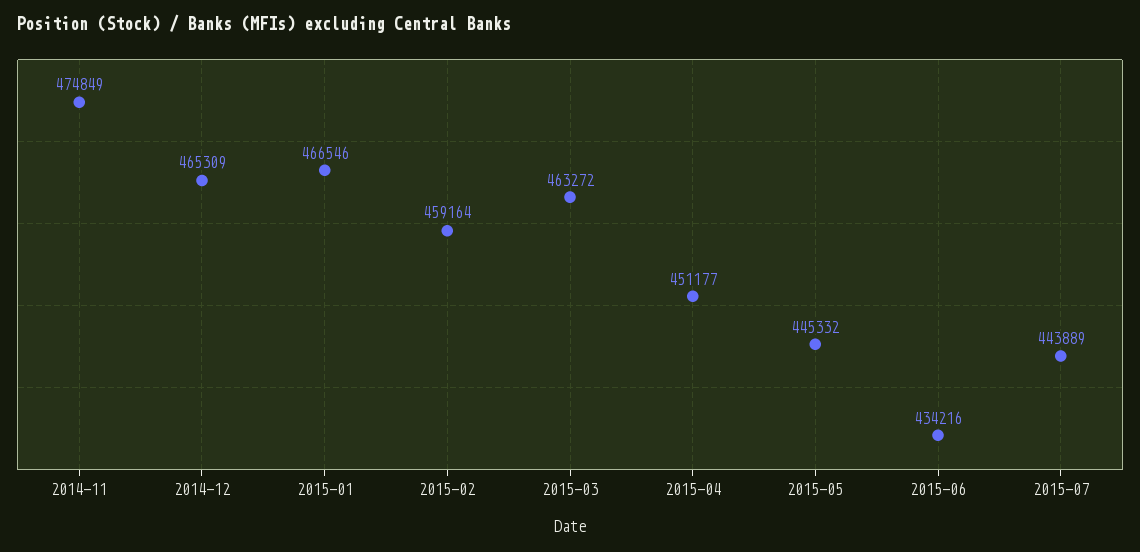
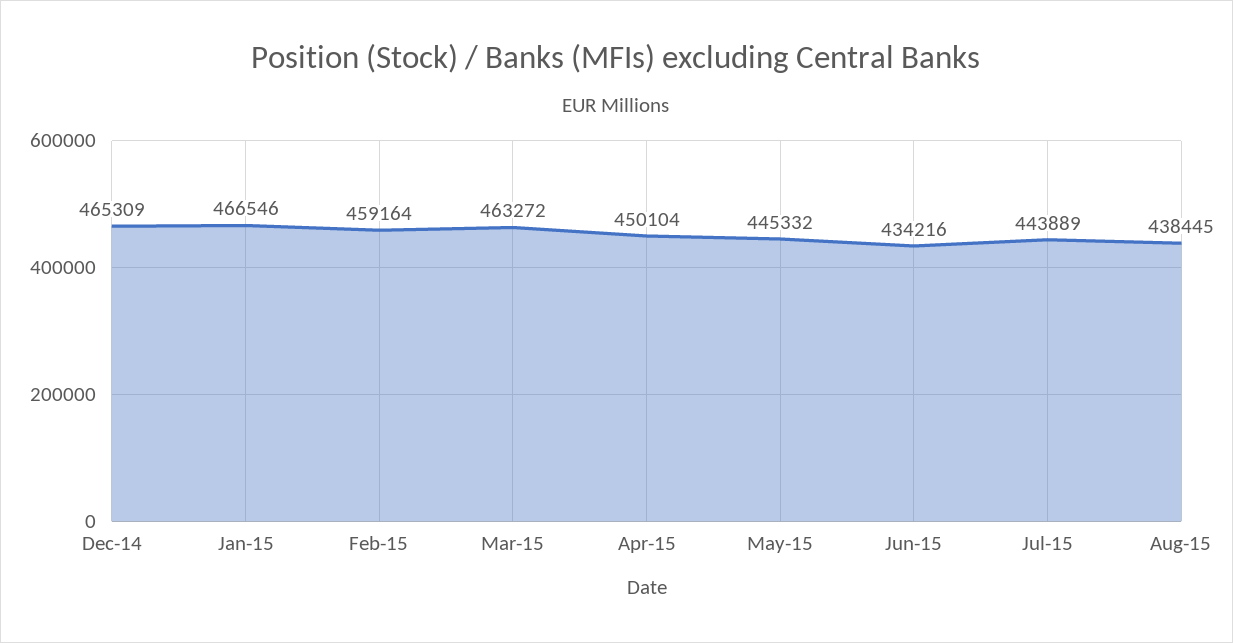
2014-11: 474849 -> none
2015-04: 451177 -> 450104
Aug-15: none -> 438445

